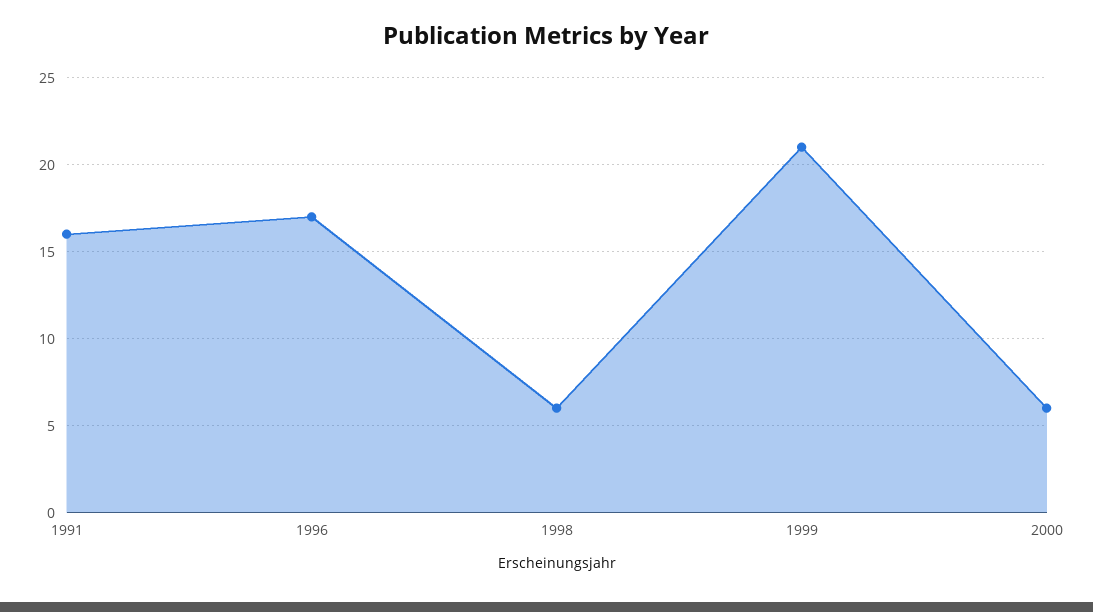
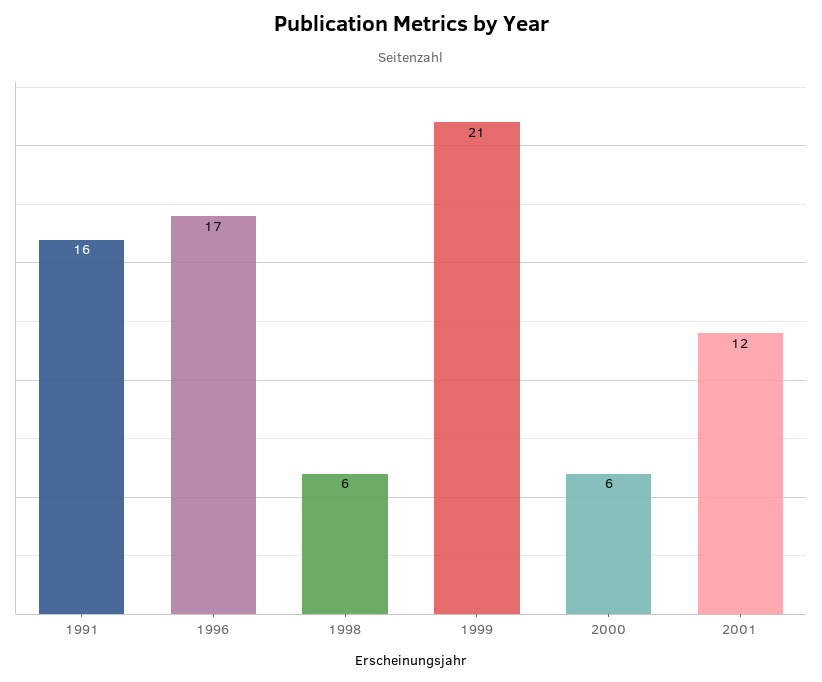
2001: none -> 12

